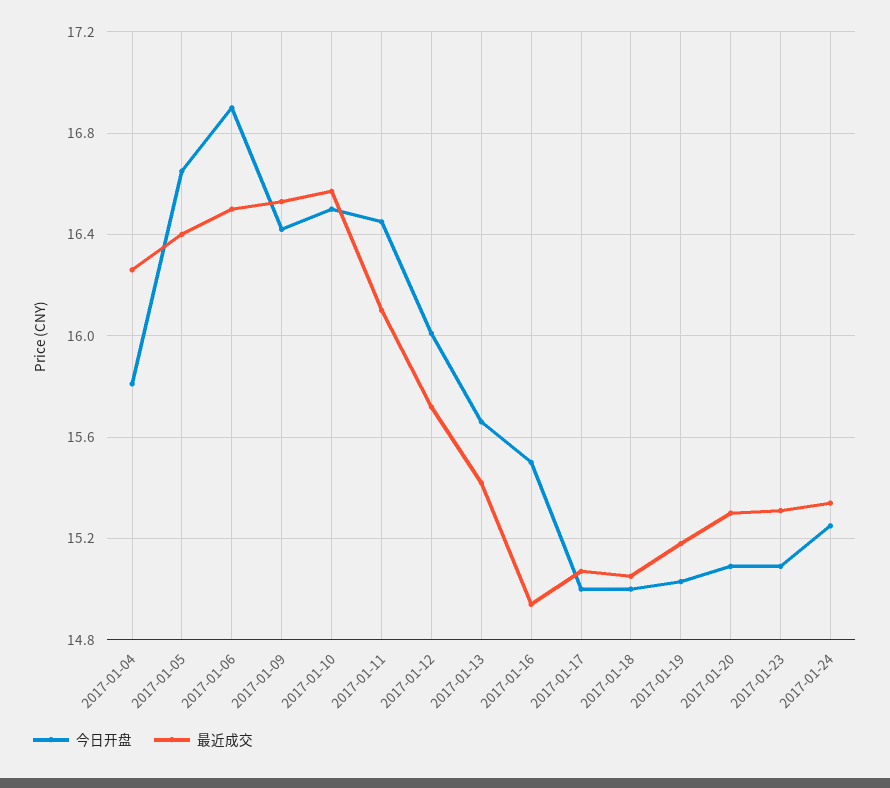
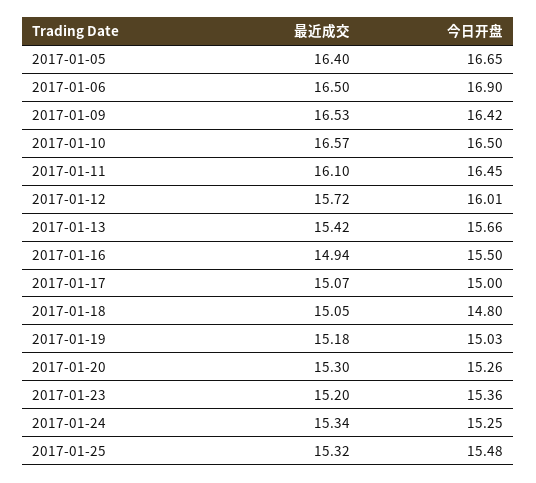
今日开盘, 2017-01-04: 15.8 -> none
最近成交, 2017-01-04: 16.25 -> none
今日开盘, 2017-01-18: 15 -> 14.8
今日开盘, 2017-01-20: 15.1 -> 15.26
今日开盘, 2017-01-23: 15.1 -> 15.36
最近成交, 2017-01-23: 15.3 -> 15.2
最近成交, 2017-01-25: none -> 15.32
今日开盘, 2017-01-25: none -> 15.48

